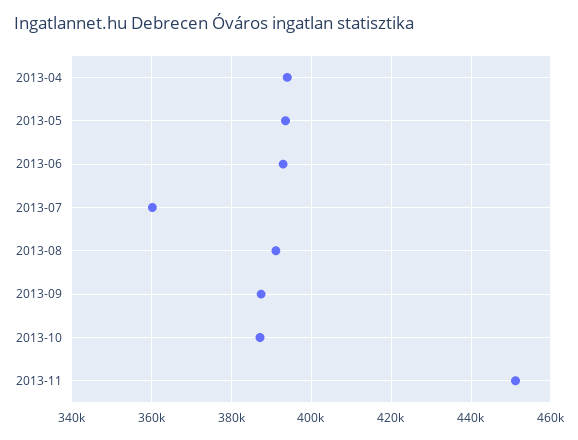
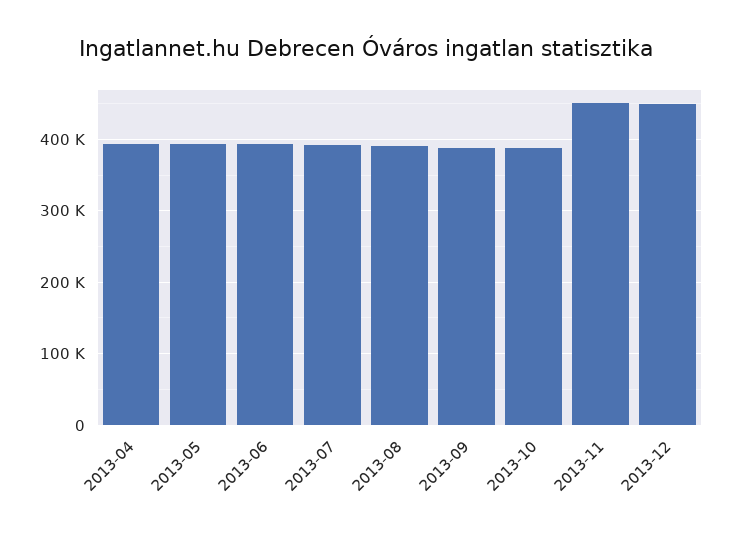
2013-07: 360000 -> 390000
2013-12: none -> 450000

